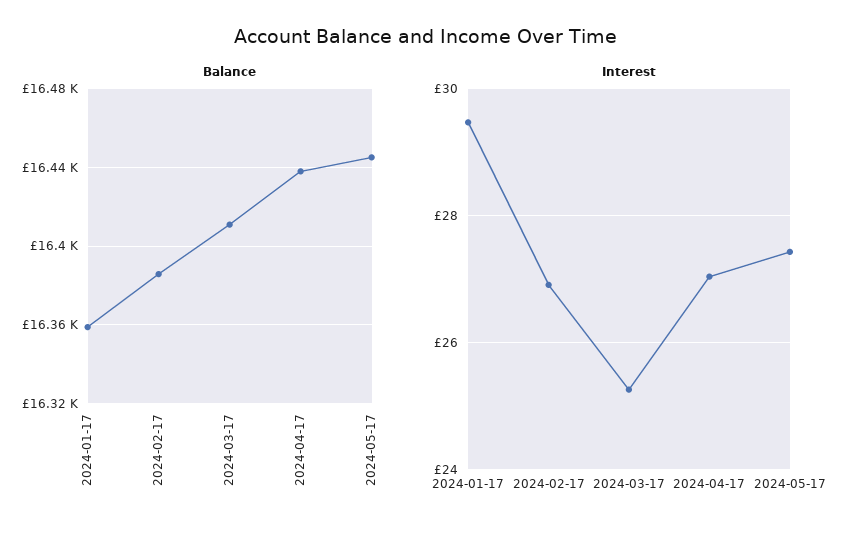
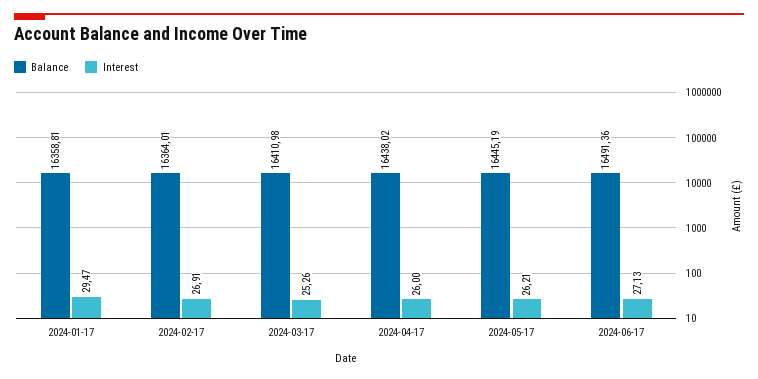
Balance, 2024-02-17: 16385 -> 16364.01
Interest, 2024-04-17: 27 -> 26
Interest, 2024-05-17: 27.4 -> 26.21
Balance, 2024-06-17: none -> 16491.36
Interest, 2024-06-17: none -> 27.13

